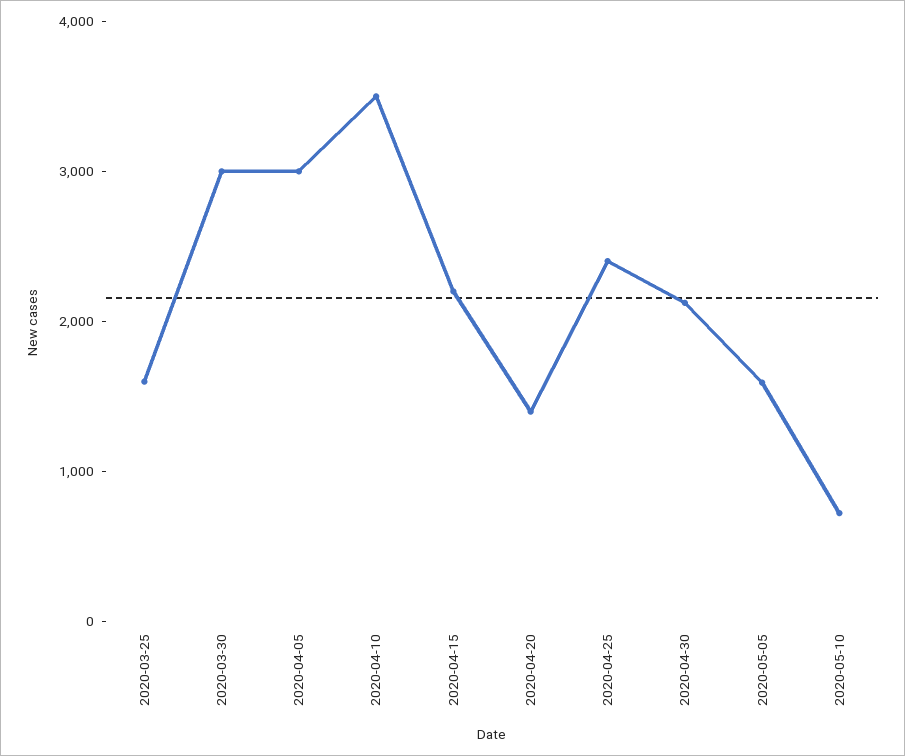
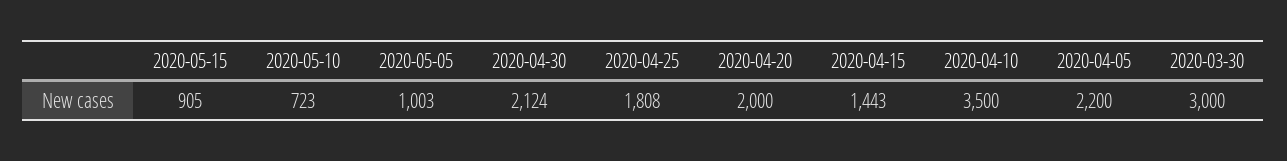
2020-03-25: 1600 -> none
2020-04-05: 3000 -> 2200
2020-04-15: 2200 -> 1443
2020-04-20: 1400 -> 2000
2020-04-25: 2400 -> 1808
2020-05-05: 1600 -> 1003
2020-05-15: none -> 905

